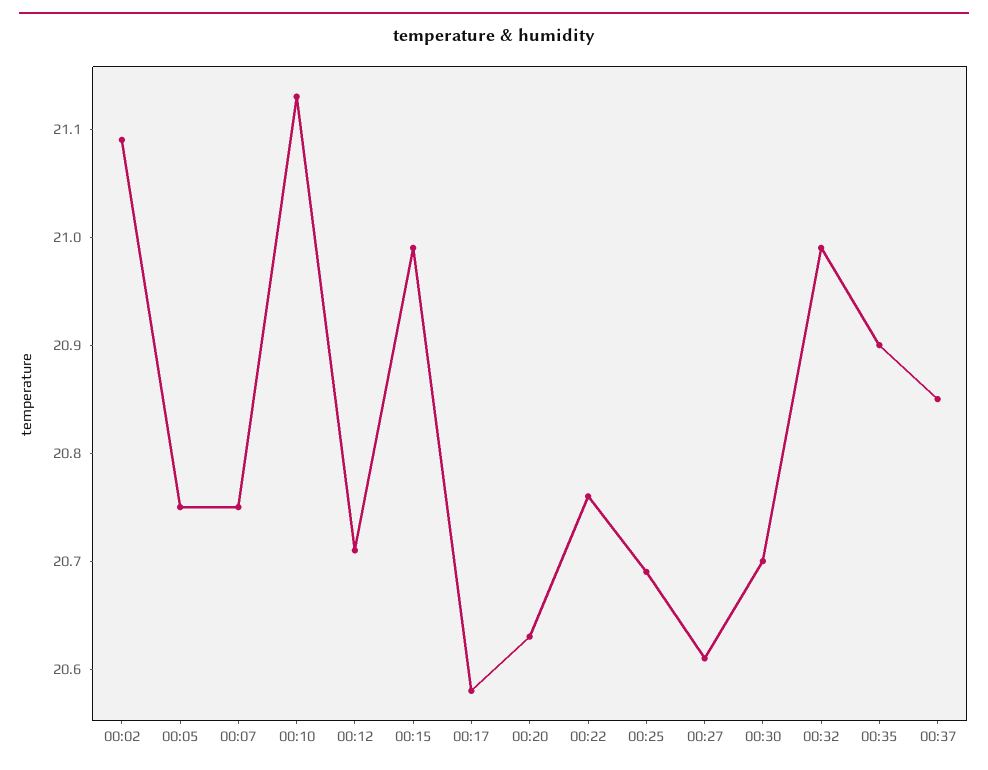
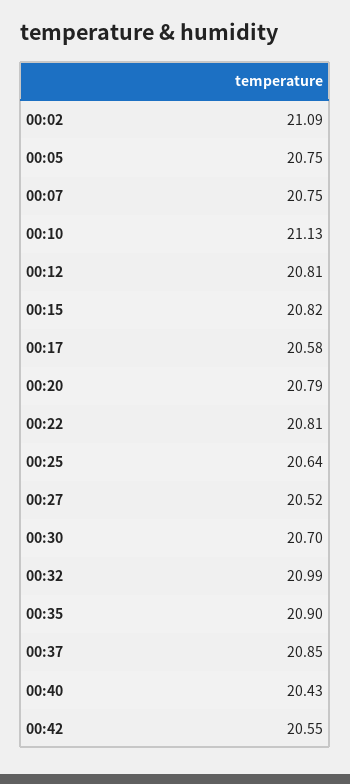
00:12: 20.71 -> 20.81
00:15: 20.99 -> 20.82
00:20: 20.63 -> 20.79
00:22: 20.76 -> 20.81
00:25: 20.69 -> 20.64
00:27: 20.61 -> 20.52
00:40: none -> 20.43
00:42: none -> 20.55

